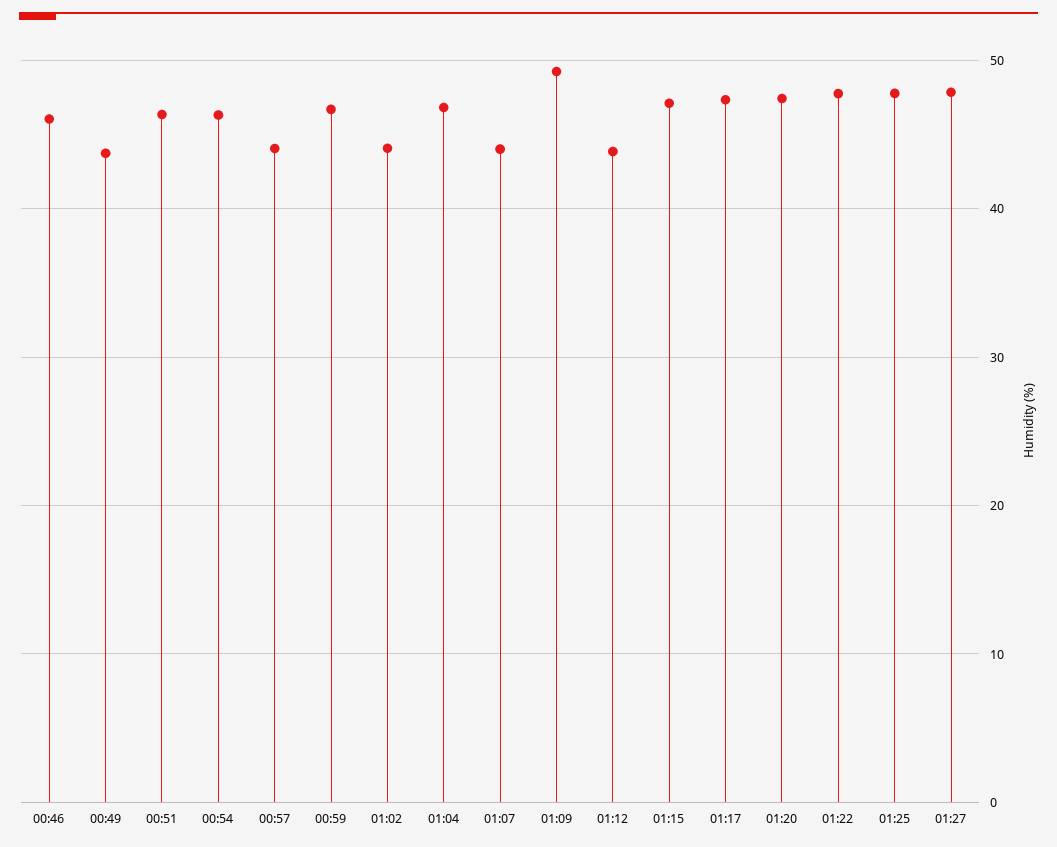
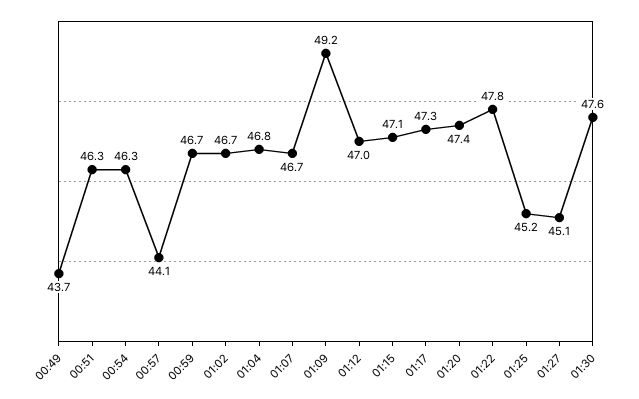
00:46: 46 -> none
01:02: 44 -> 46.7
01:07: 44 -> 46.7
01:12: 44 -> 47
01:25: 48 -> 45.2
01:27: 48 -> 45.1
01:30: none -> 47.6

